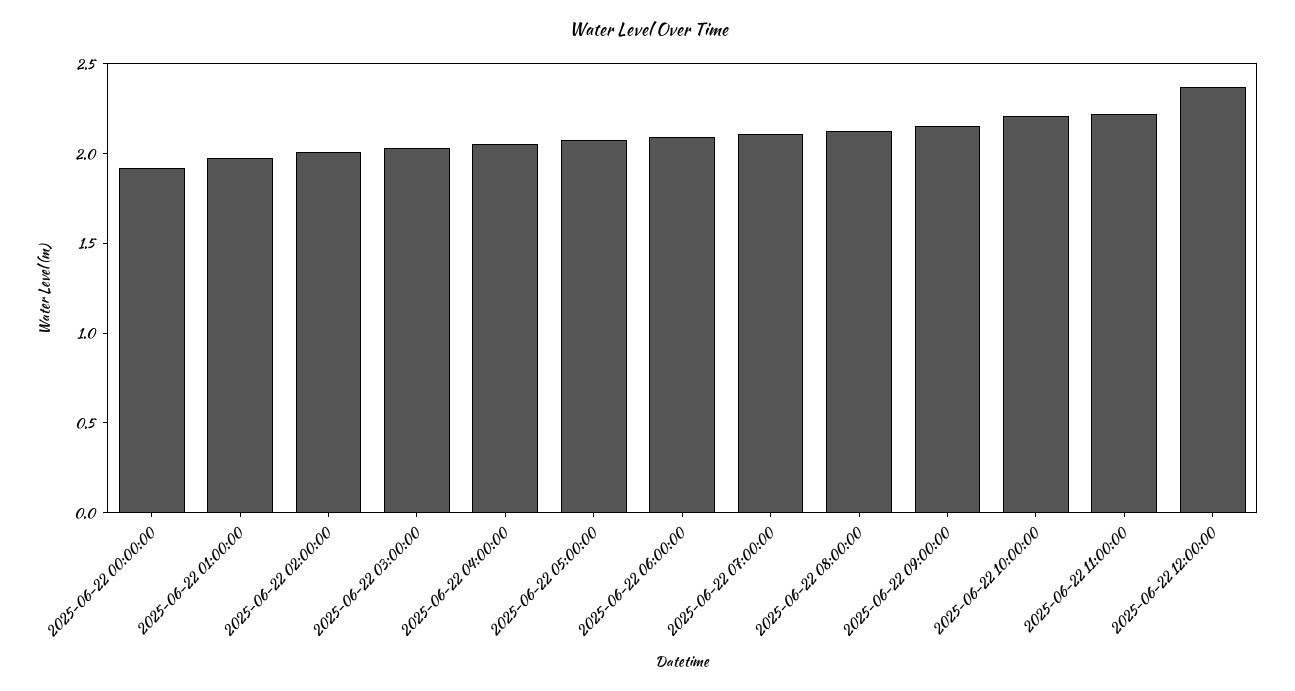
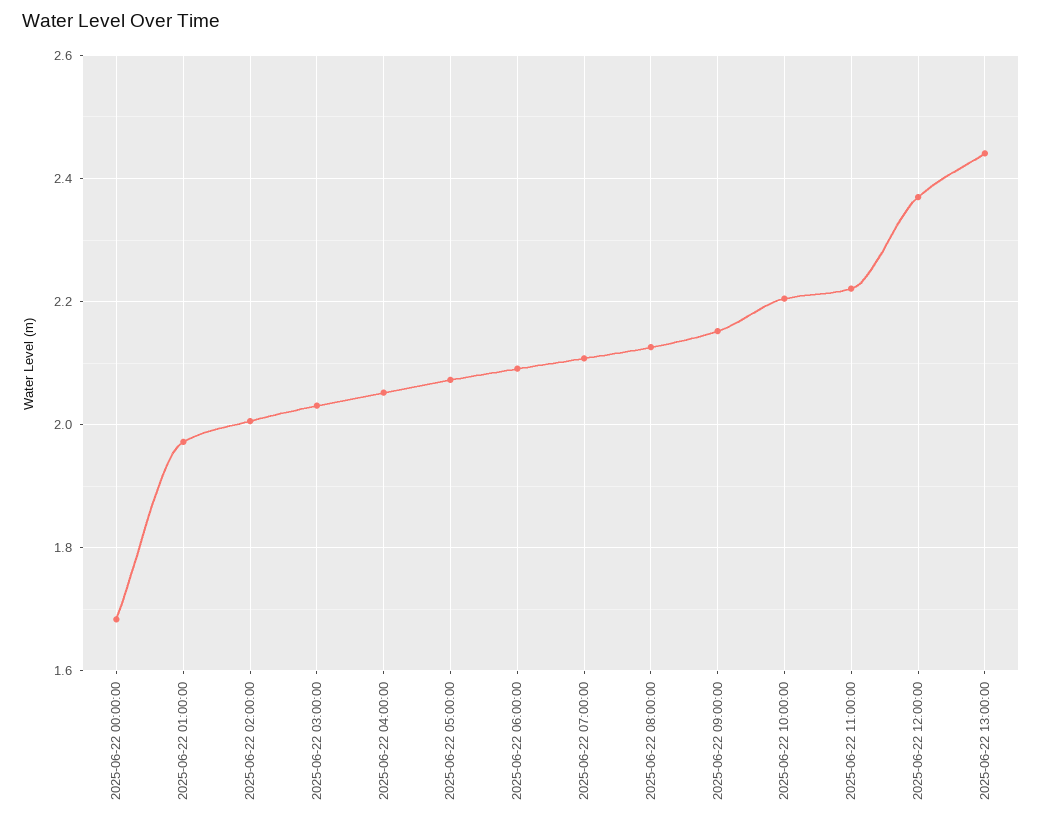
2025-06-22 00:00:00: 1.9 -> 1.68
2025-06-22 13:00:00: none -> 2.44

